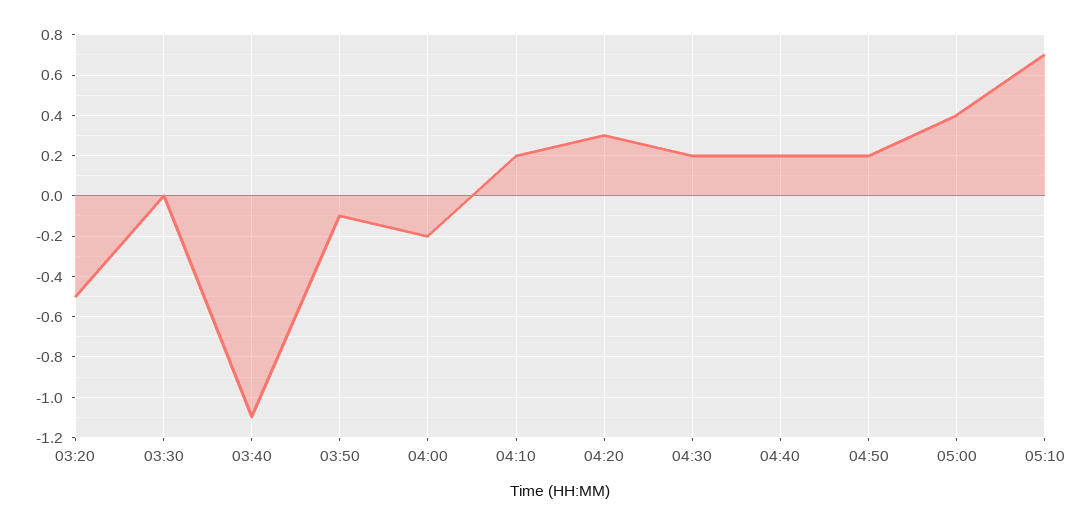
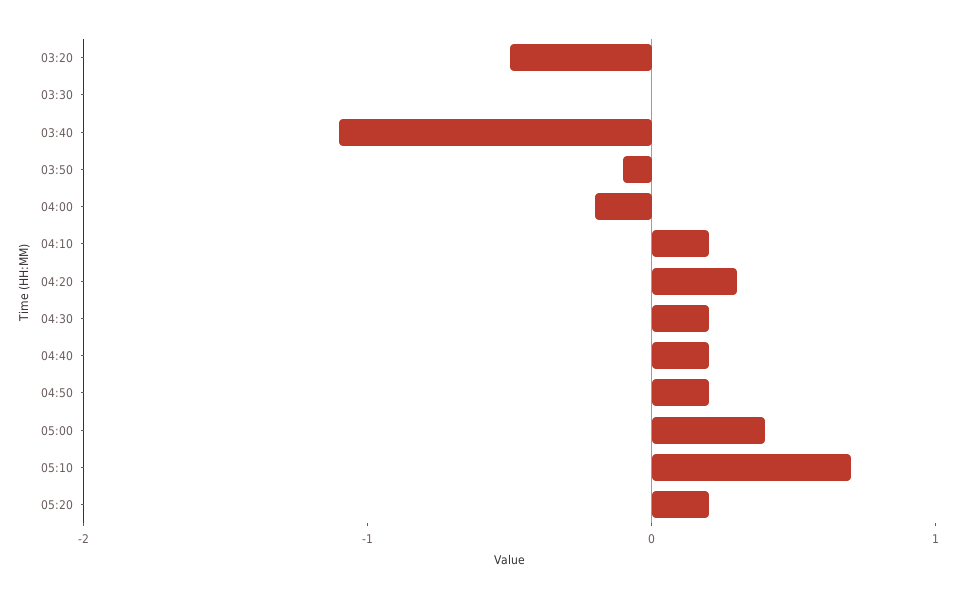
05:20: none -> 0.2

